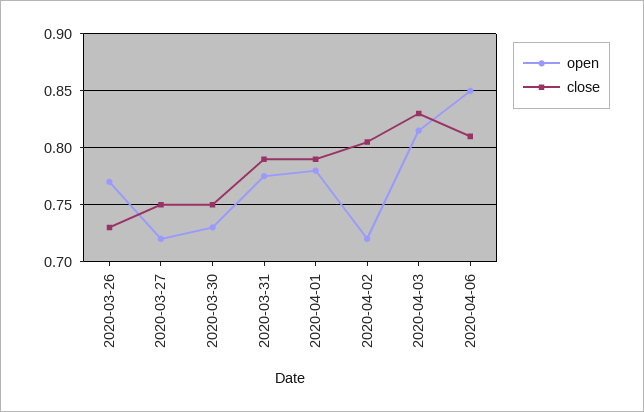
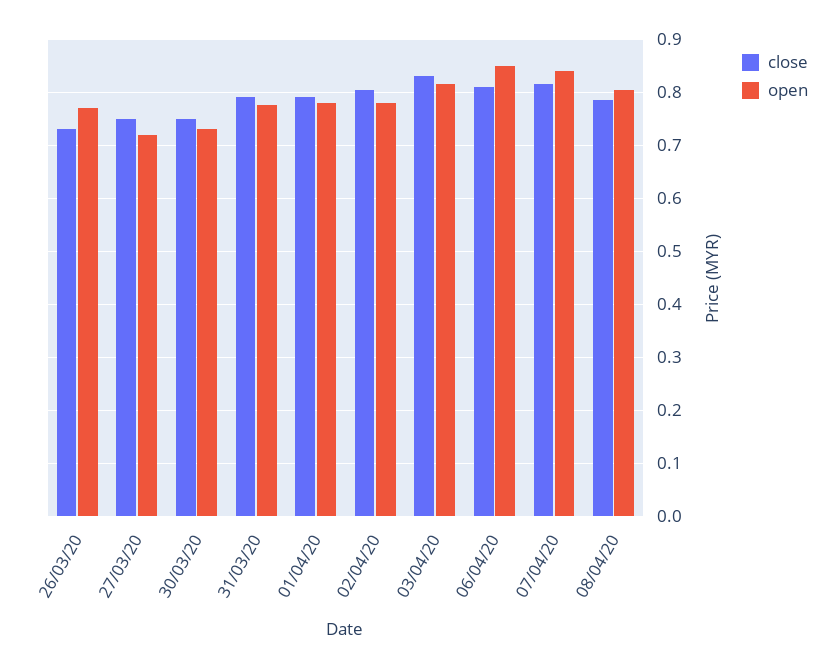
open, 2020-04-02: 0.72 -> 0.78
close, 07/04/20: none -> 0.82
open, 07/04/20: none -> 0.84
close, 08/04/20: none -> 0.78
open, 08/04/20: none -> 0.8

